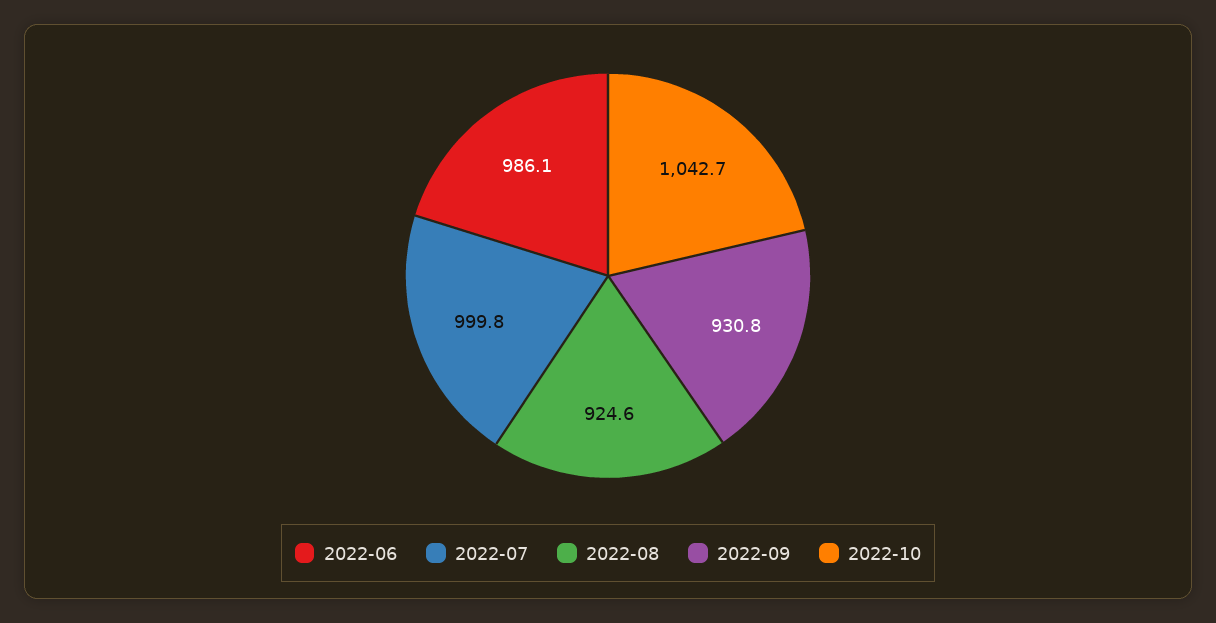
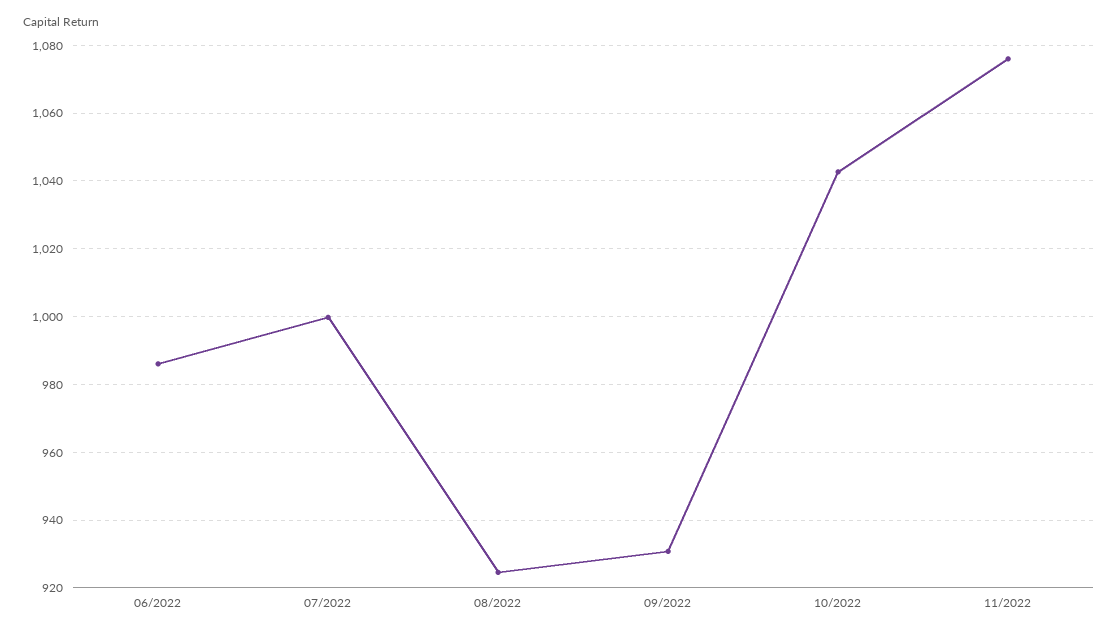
11/2022: none -> 1076

